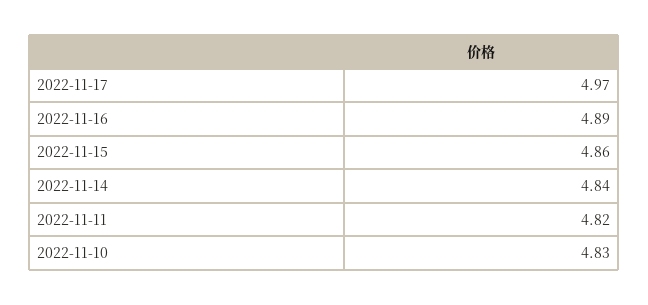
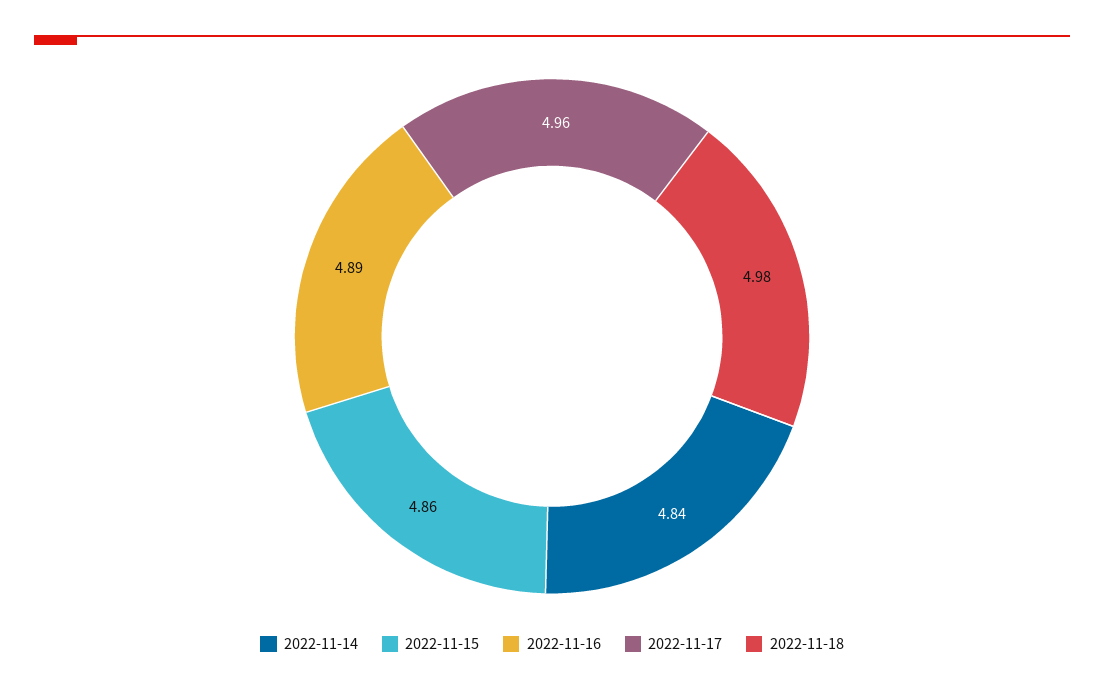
2022-11-17: 4.97 -> 4.96
2022-11-11: 4.82 -> none
2022-11-10: 4.83 -> none
2022-11-18: none -> 4.98

